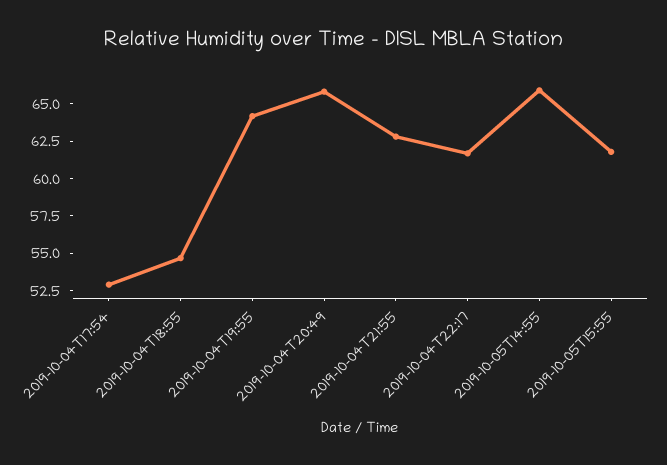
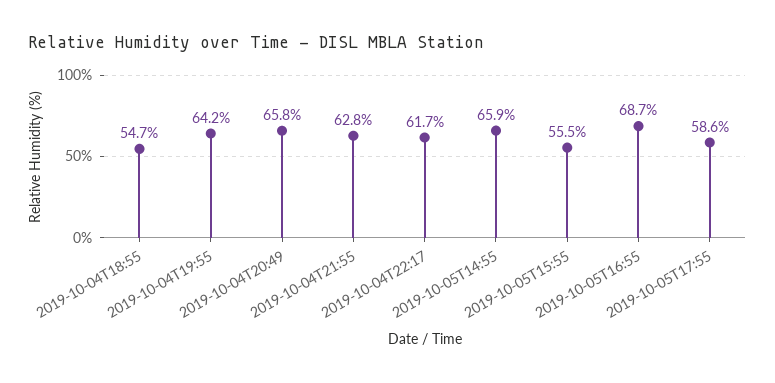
2019-10-04T17:54: 52.5 -> none
2019-10-05T15:55: 62.5 -> 55.5
2019-10-05T16:55: none -> 68.7
2019-10-05T17:55: none -> 58.6

